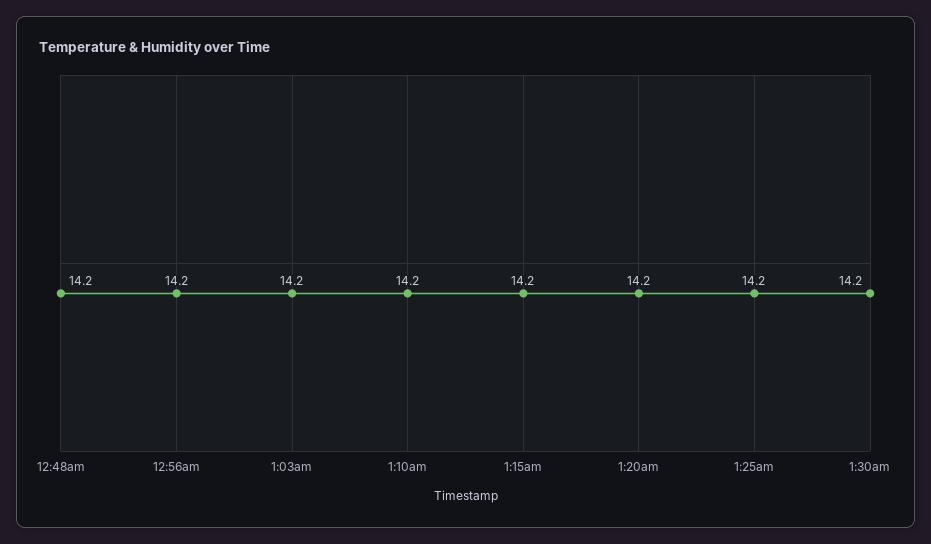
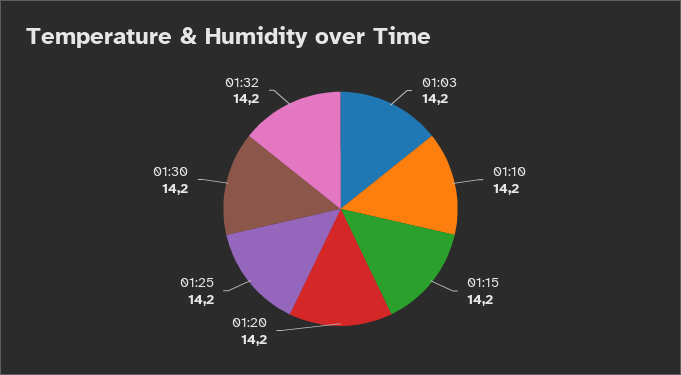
12:48am: 14.2 -> none
12:56am: 14.2 -> none
01:32: none -> 14.2

